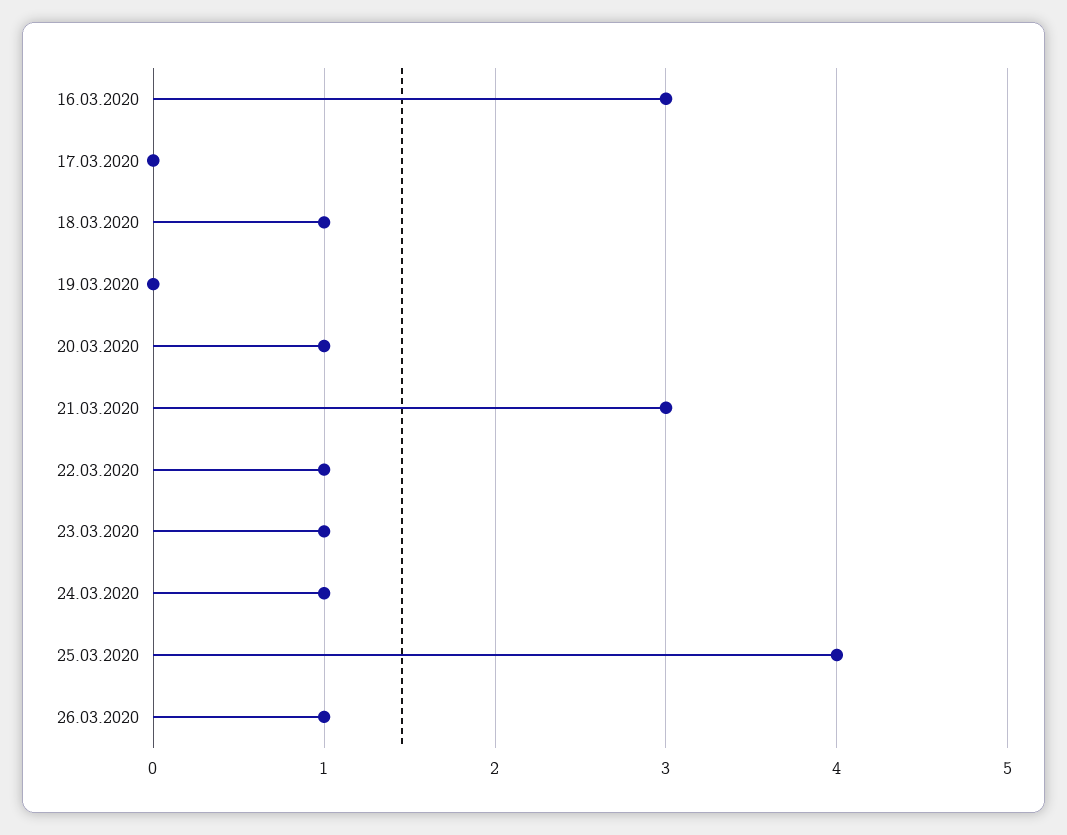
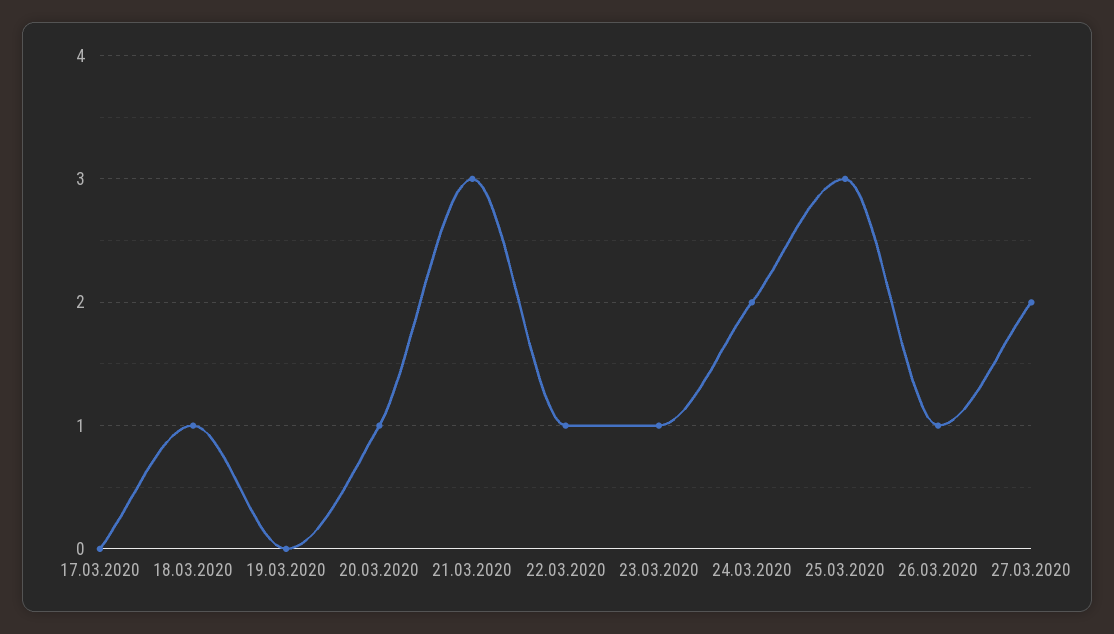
16.03.2020: 3 -> none
24.03.2020: 1 -> 2
25.03.2020: 4 -> 3
27.03.2020: none -> 2

